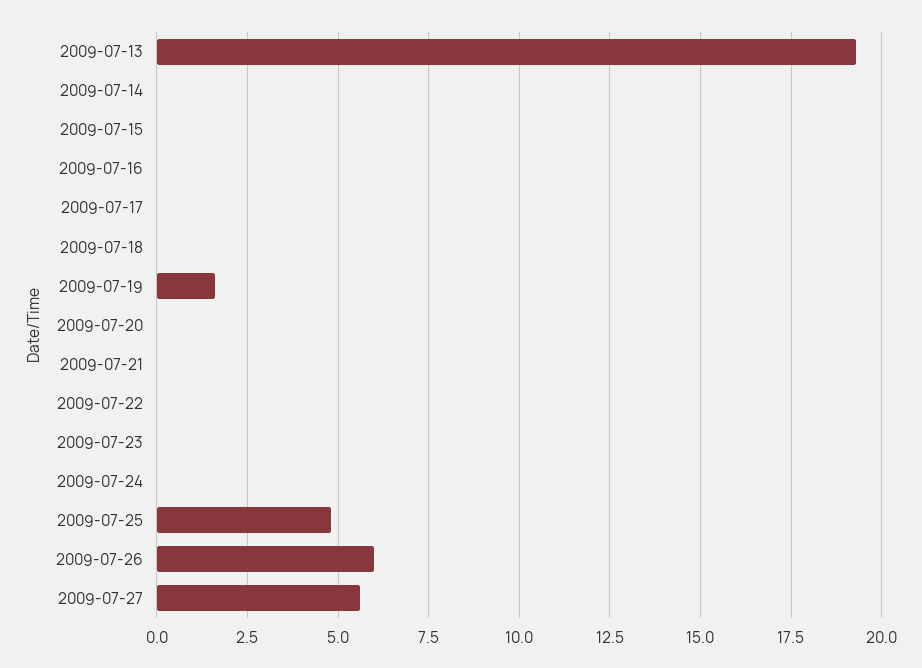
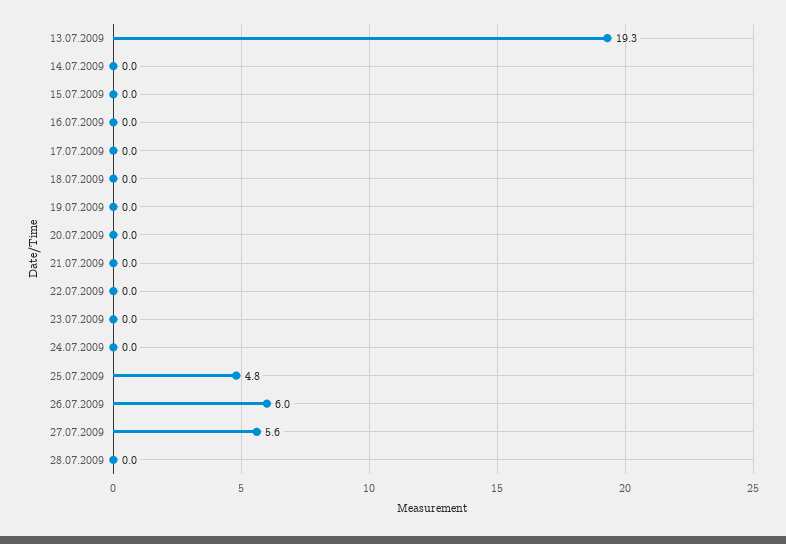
2009-07-19: 1.5 -> 0
28.07.2009: none -> 0

